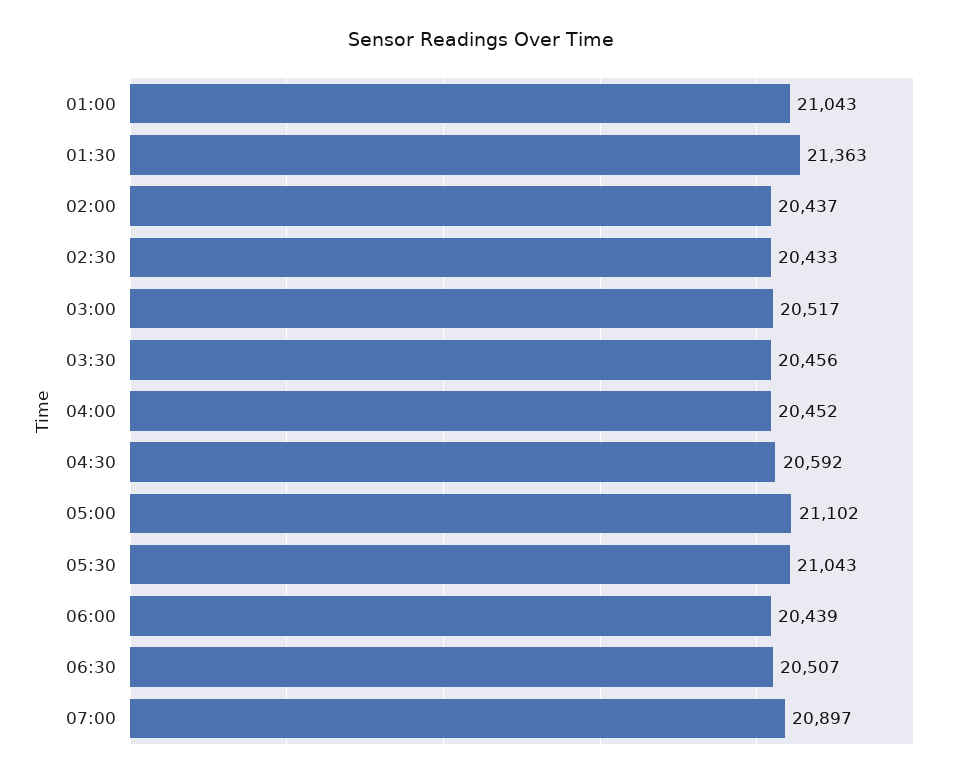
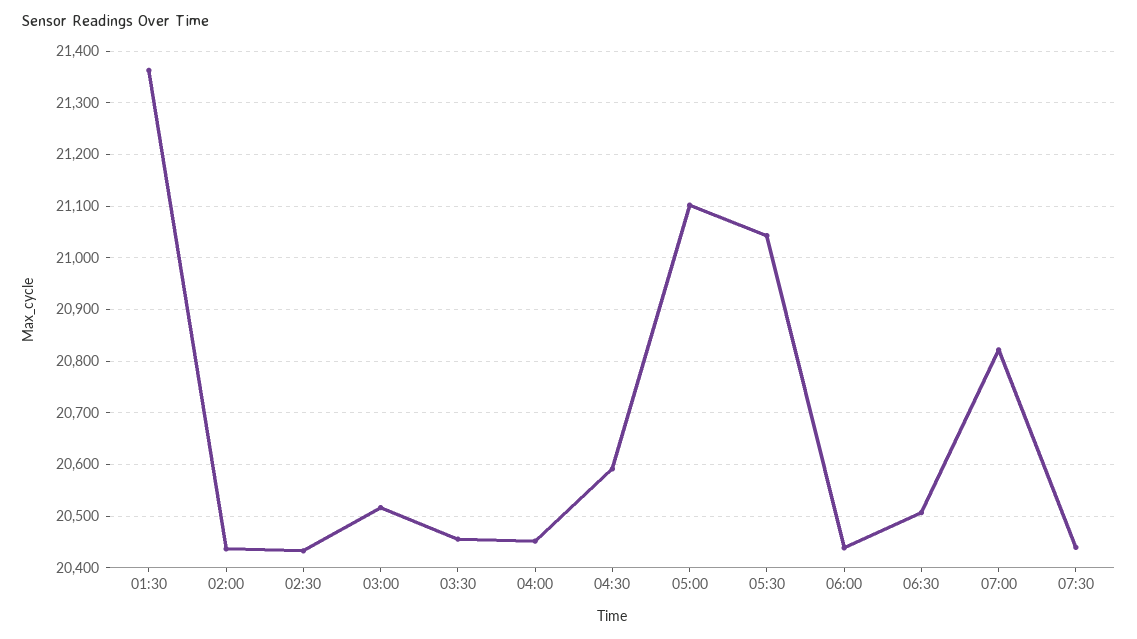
01:00: 21043 -> none
07:00: 20897 -> 20820
07:30: none -> 20440

